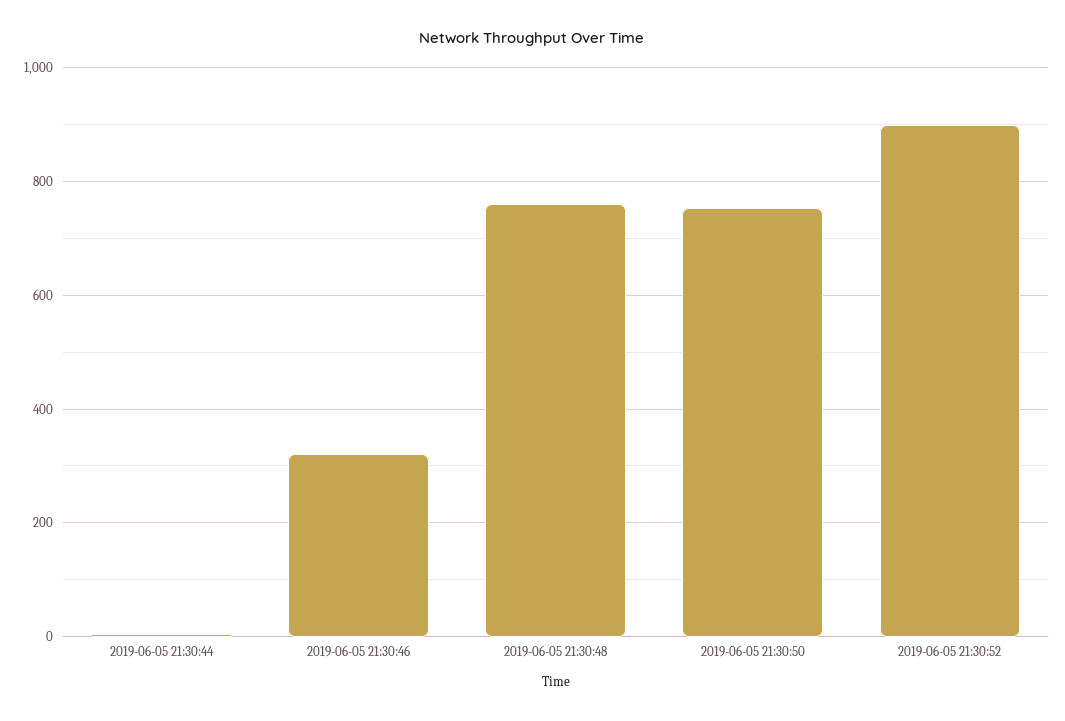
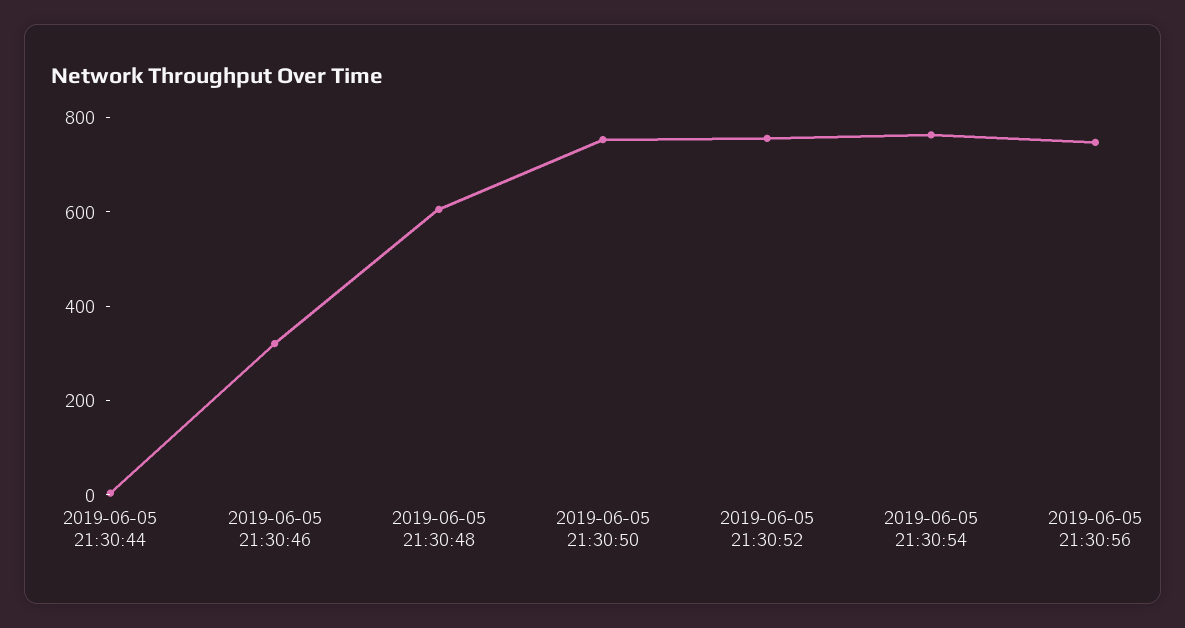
2019-06-05 21:30:48: 760 -> 600
2019-06-05 21:30:52: 900 -> 750
2019-06-05 21:30:54: none -> 750
2019-06-05 21:30:56: none -> 750

